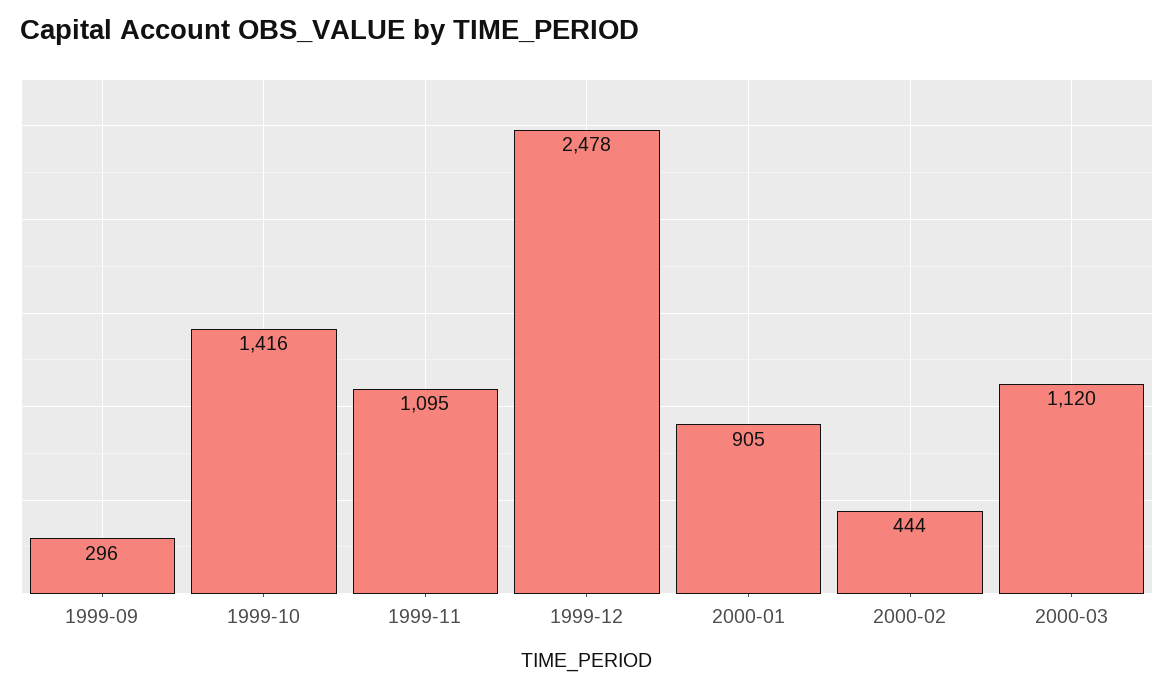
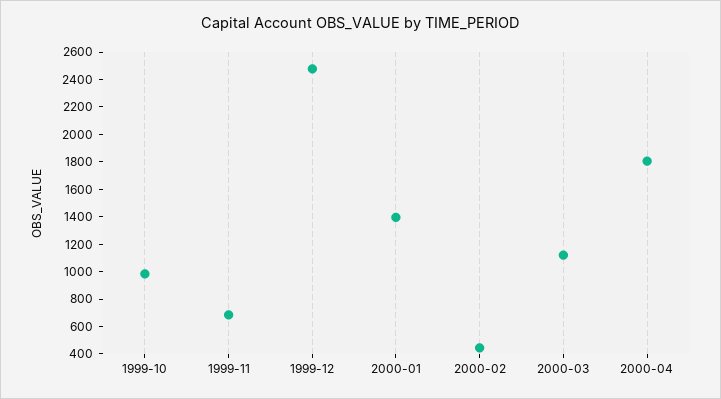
1999-09: 296 -> none
1999-10: 1416 -> 1000
1999-11: 1095 -> 700
2000-01: 905 -> 1400
2000-04: none -> 1800

